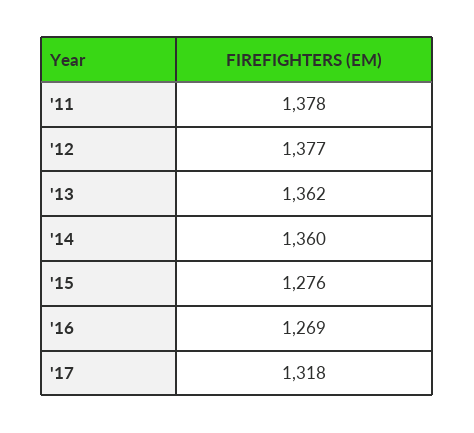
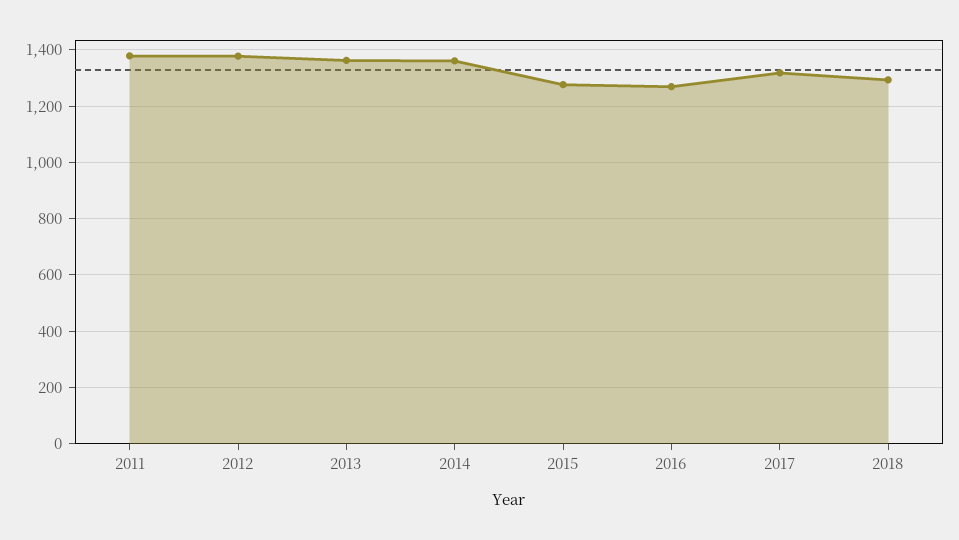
2018: none -> 1300

